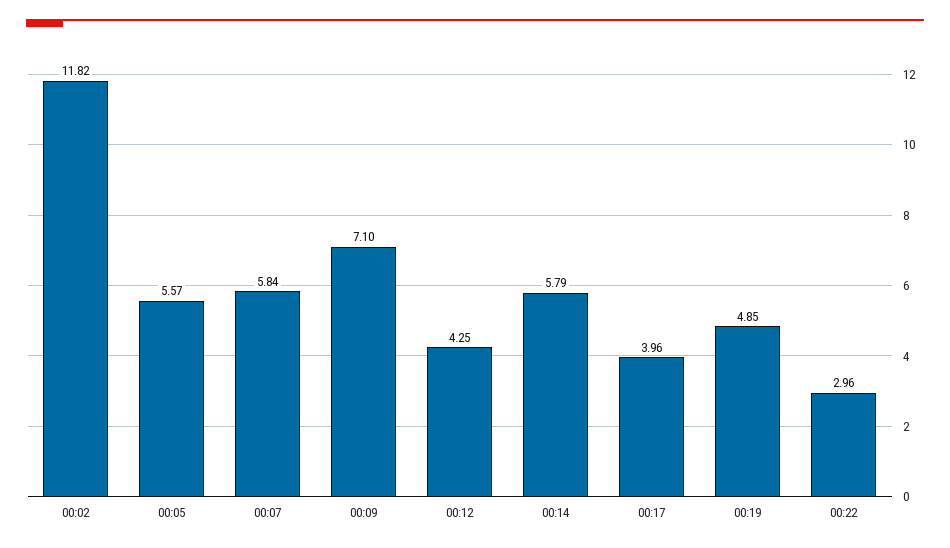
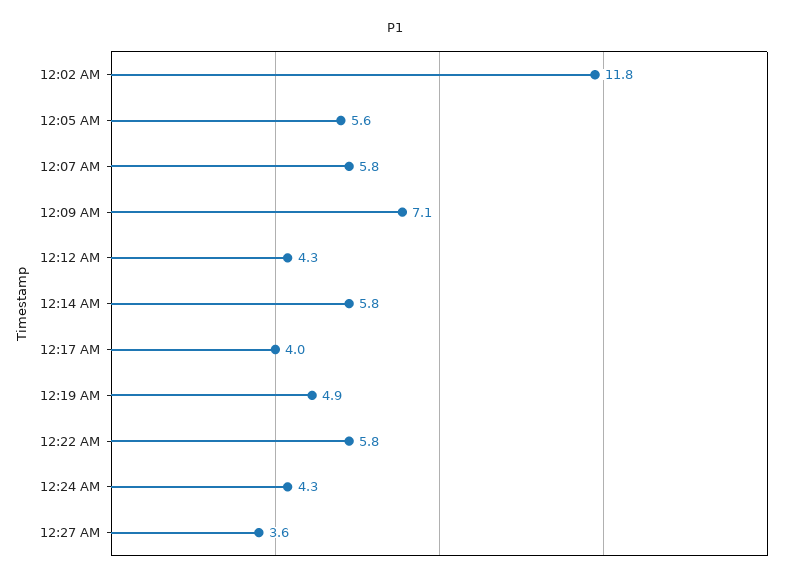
00:22: 2.96 -> 5.8
12:24 AM: none -> 4.3
12:27 AM: none -> 3.6

